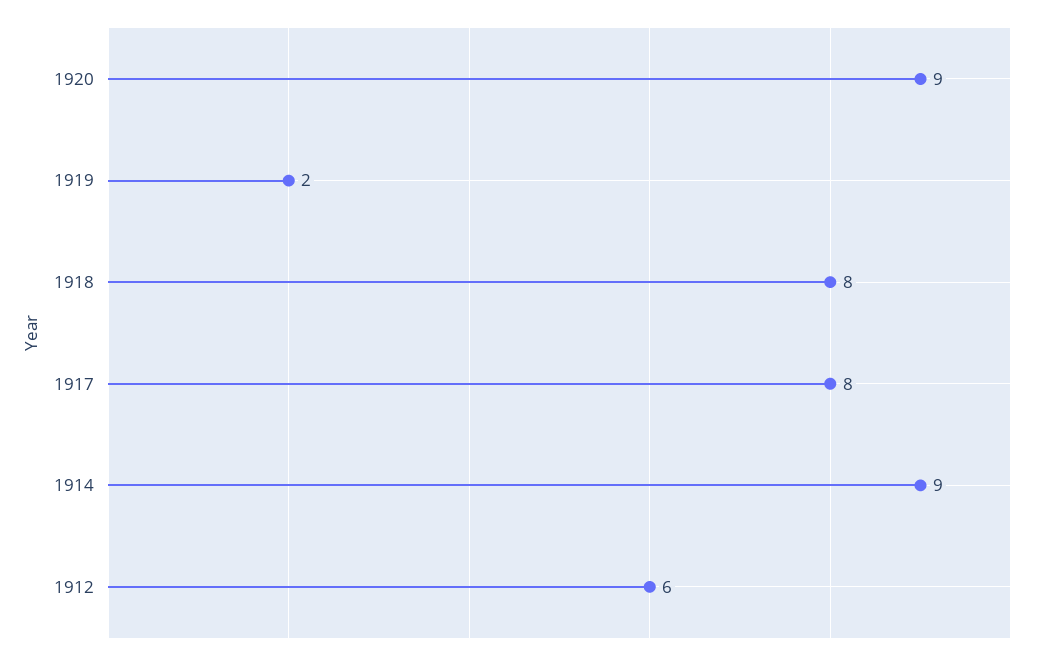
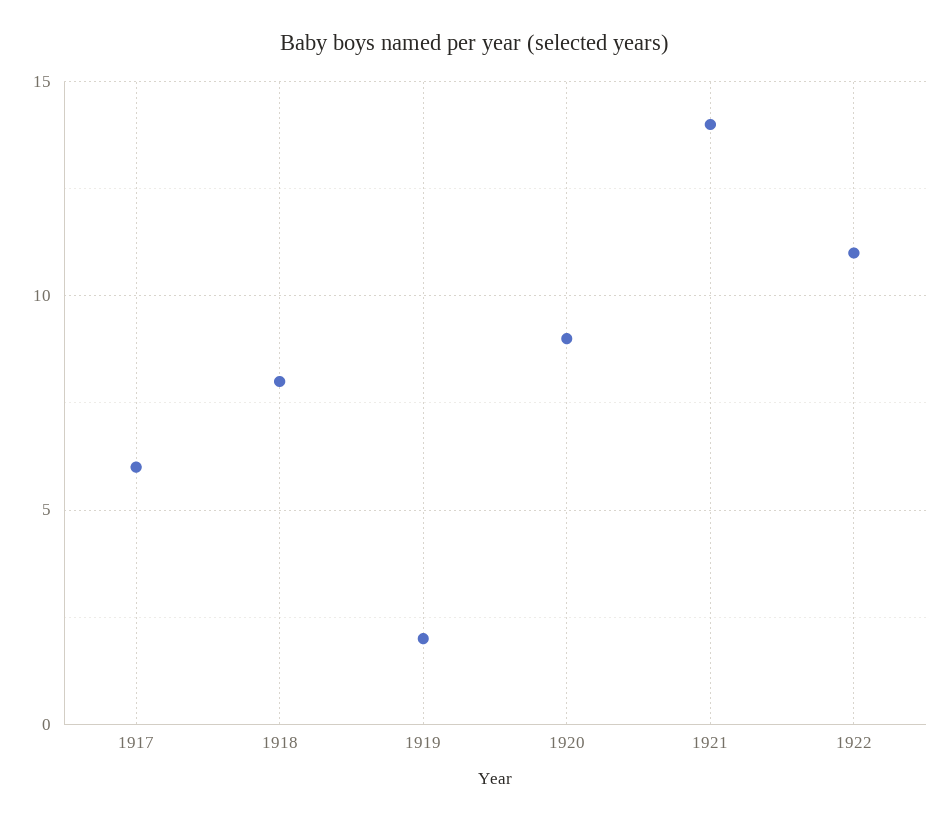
1917: 8 -> 6
1914: 9 -> none
1912: 6 -> none
1921: none -> 14
1922: none -> 11

